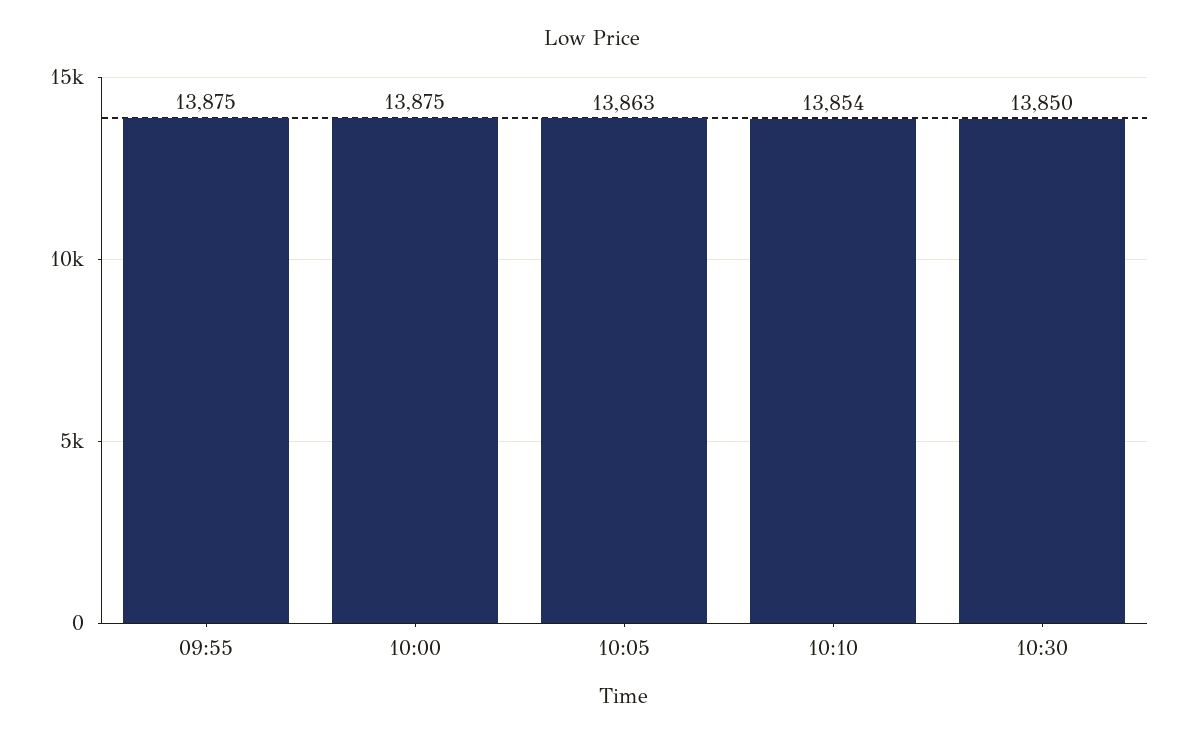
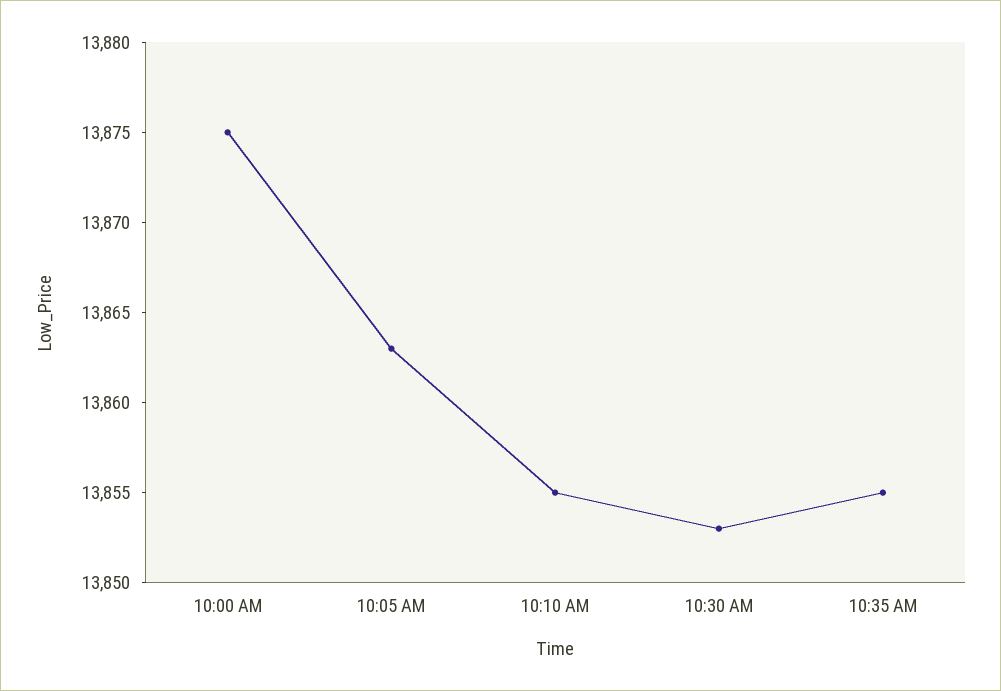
09:55: 13875 -> none
10:10: 13854 -> 13855
10:30: 13850 -> 13853
10:35 AM: none -> 13855

